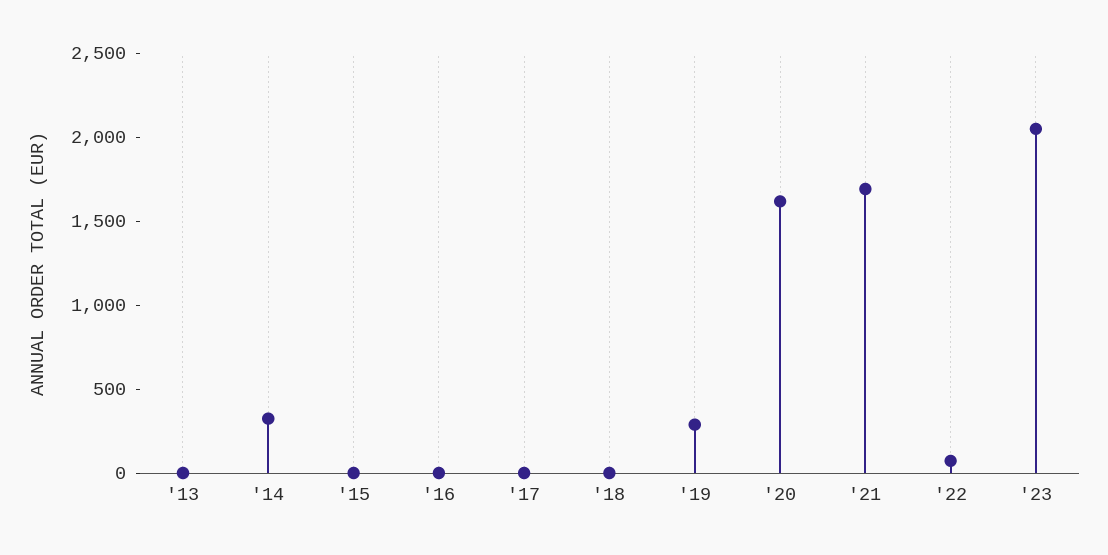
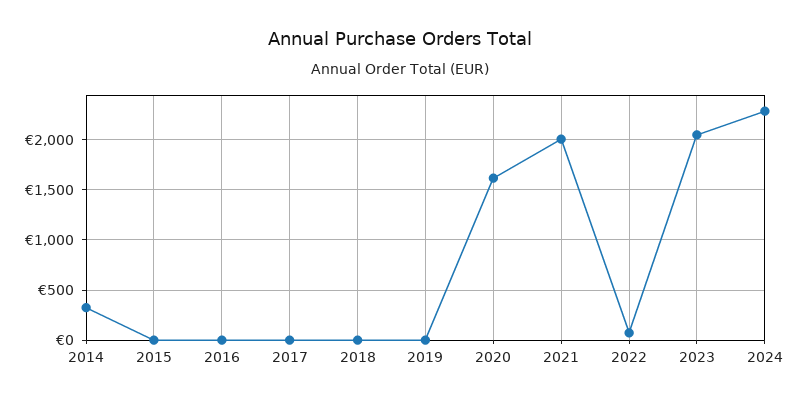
'13: 0 -> none
'19: 300 -> 0
'21: 1700 -> 2000
2024: none -> 2300

